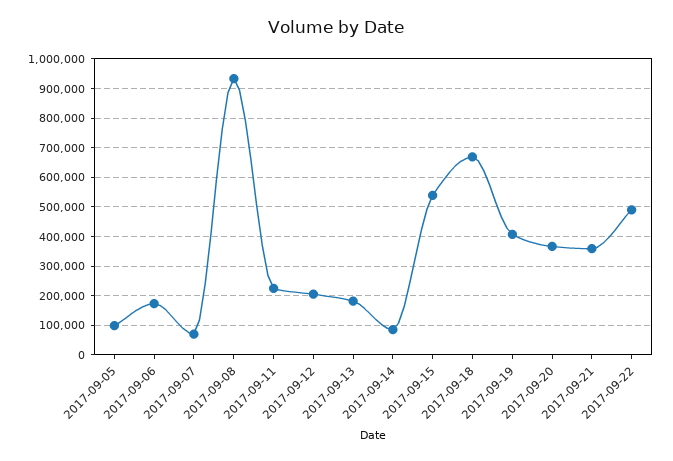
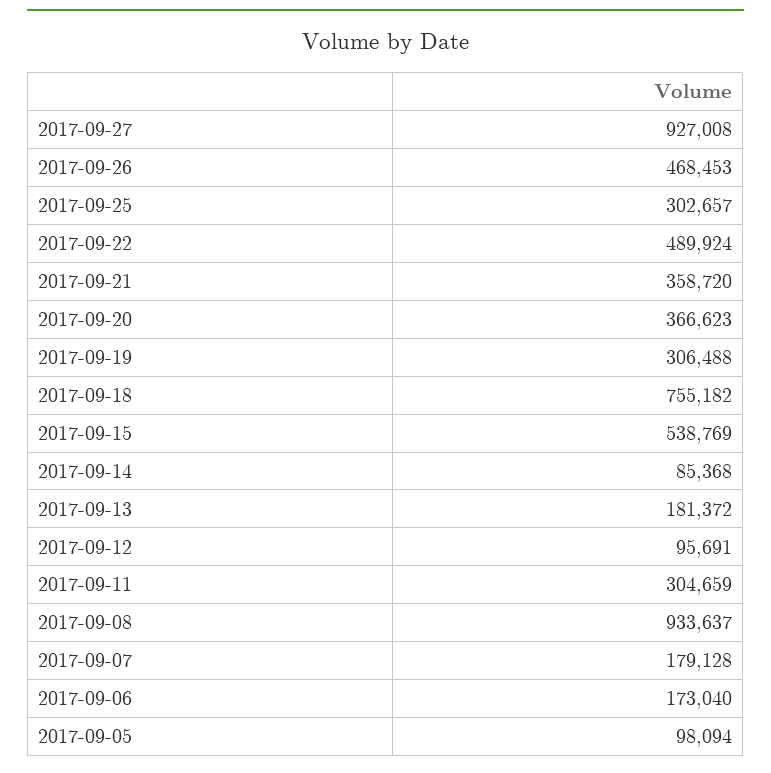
2017-09-07: 75000 -> 179128
2017-09-11: 225000 -> 304659
2017-09-12: 200000 -> 95691
2017-09-18: 675000 -> 755182
2017-09-19: 400000 -> 306488
2017-09-27: none -> 927008
2017-09-26: none -> 468453
2017-09-25: none -> 302657

